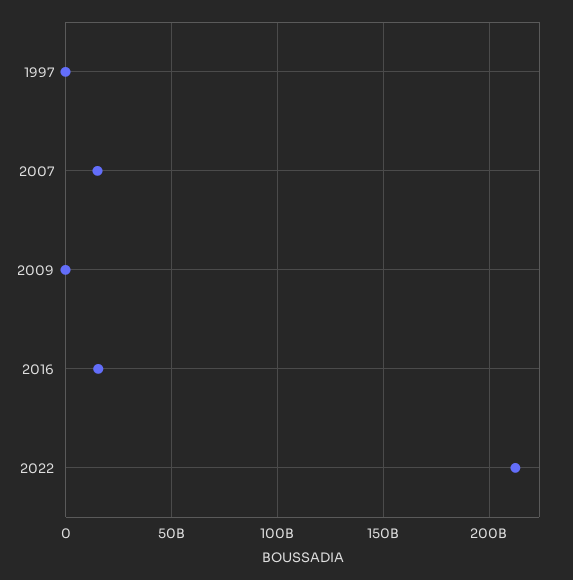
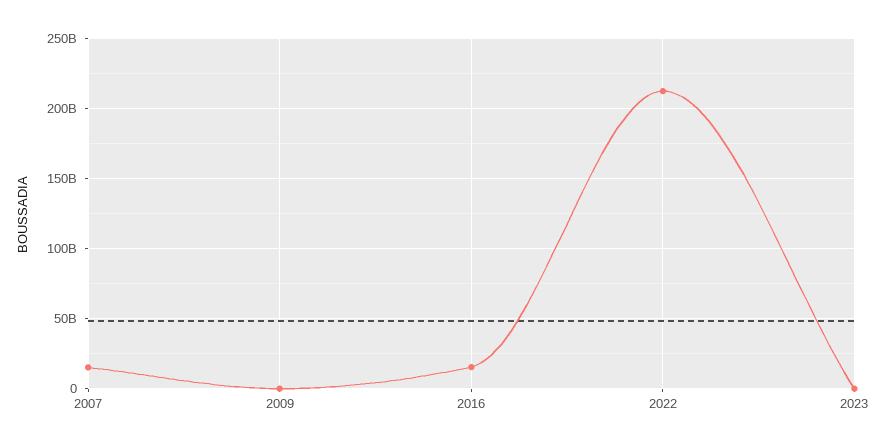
1997: 0 -> none
2023: none -> 0

